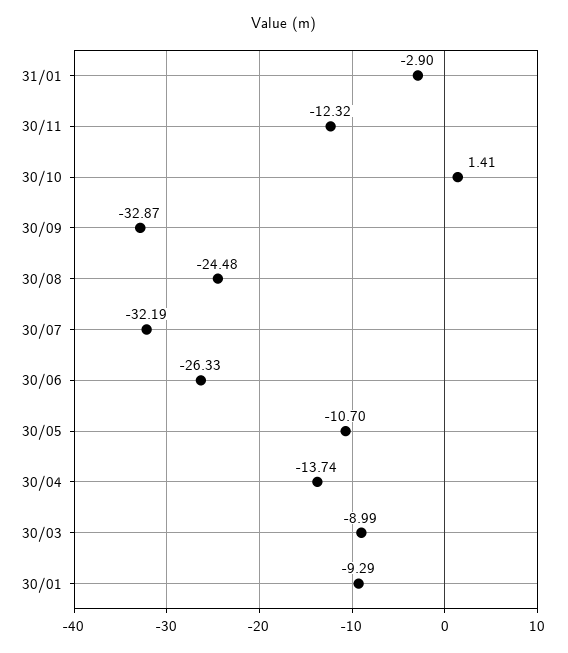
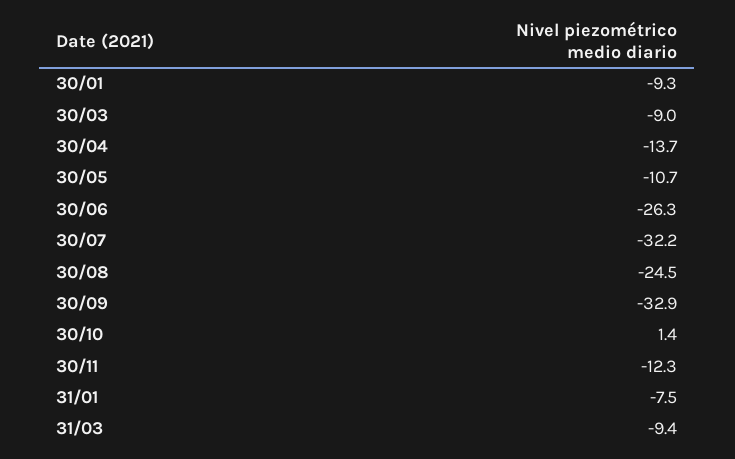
31/01: -2.9 -> -7.5
31/03: none -> -9.4

